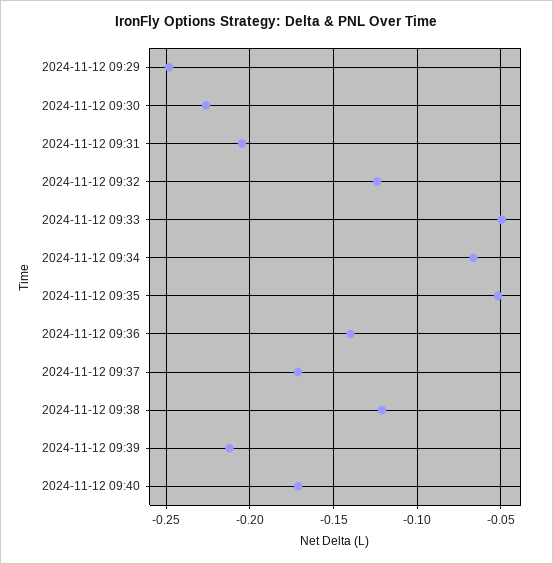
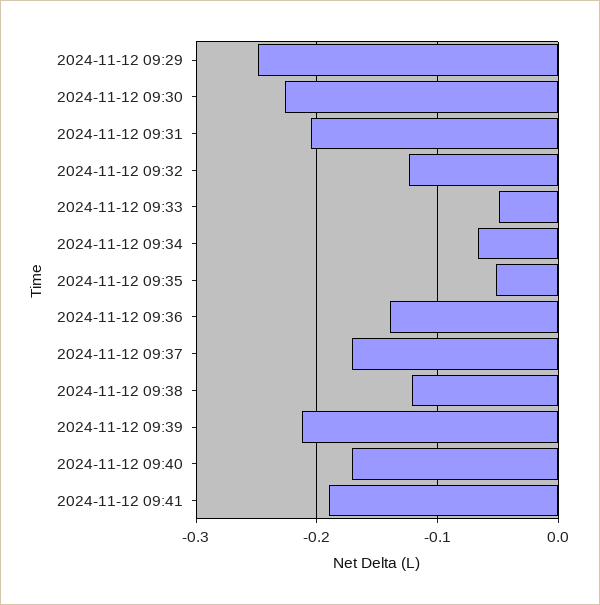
2024-11-12 09:41: none -> -0.19

